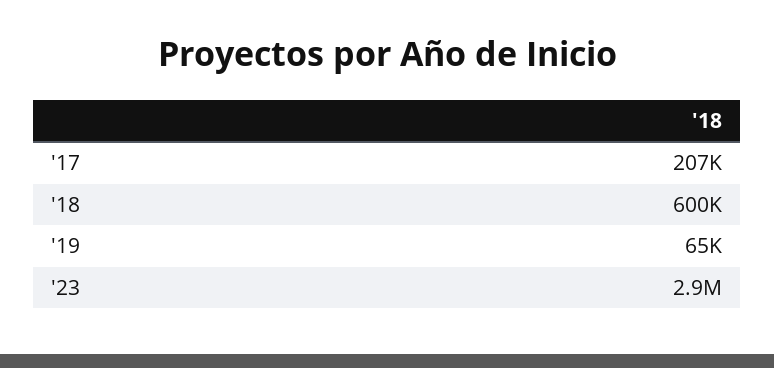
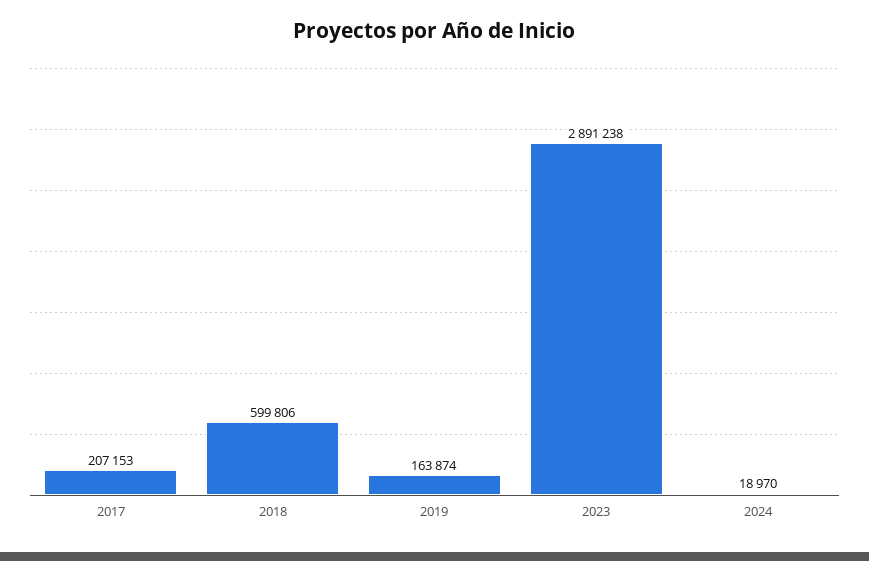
'19: 65000 -> 163874
2024: none -> 18970

